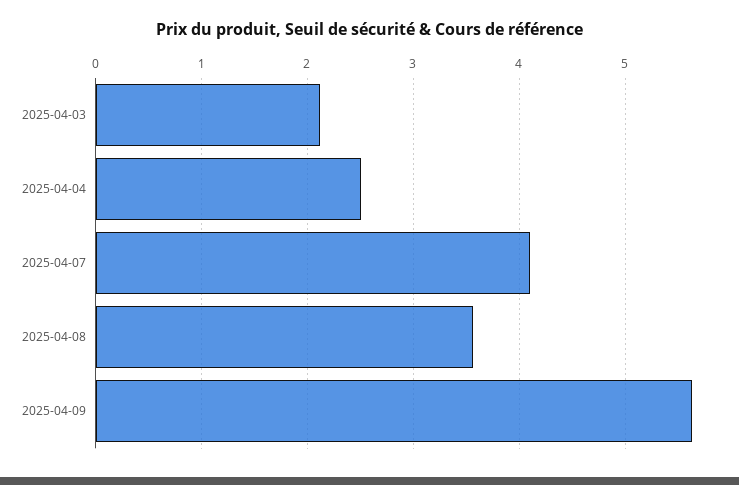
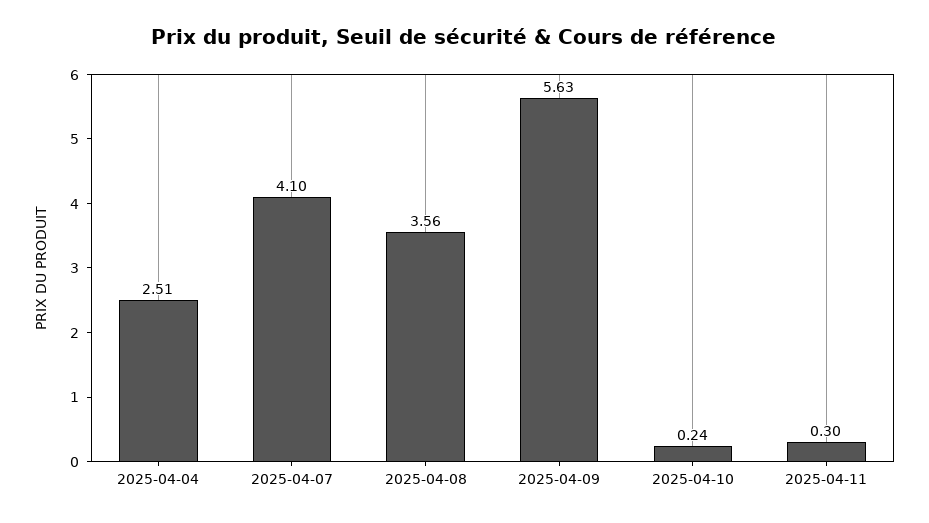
2025-04-03: 2.1 -> none
2025-04-10: none -> 0.24
2025-04-11: none -> 0.3

